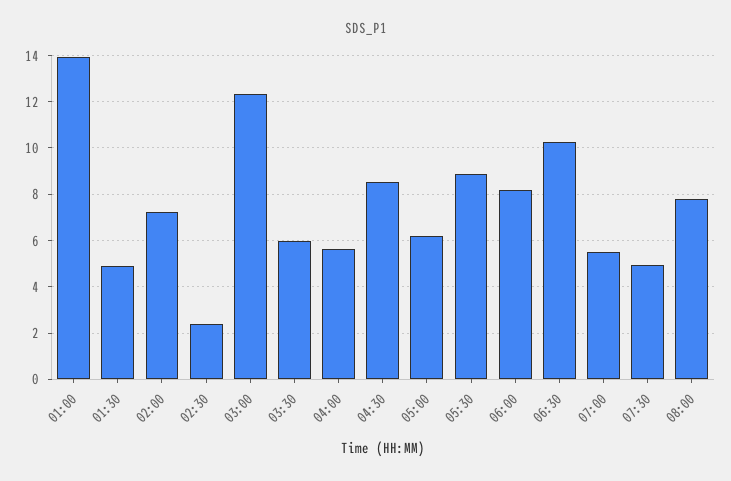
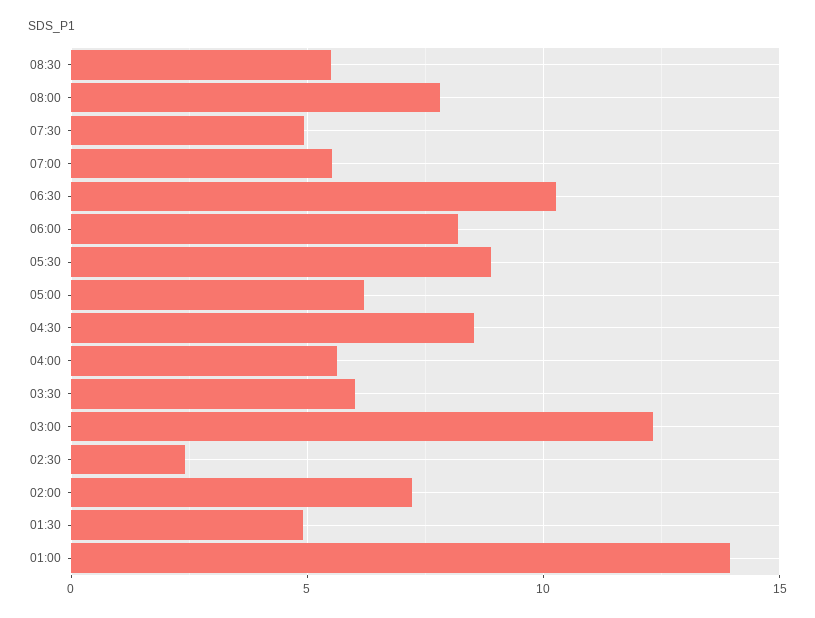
08:30: none -> 5.5

